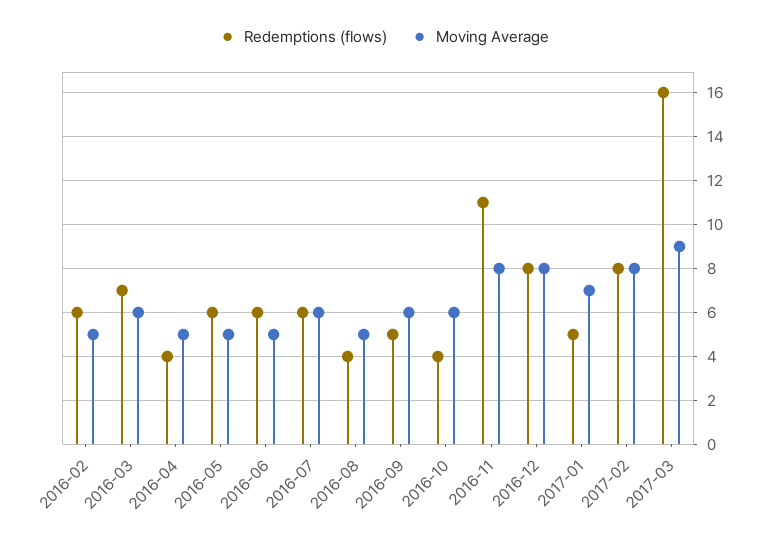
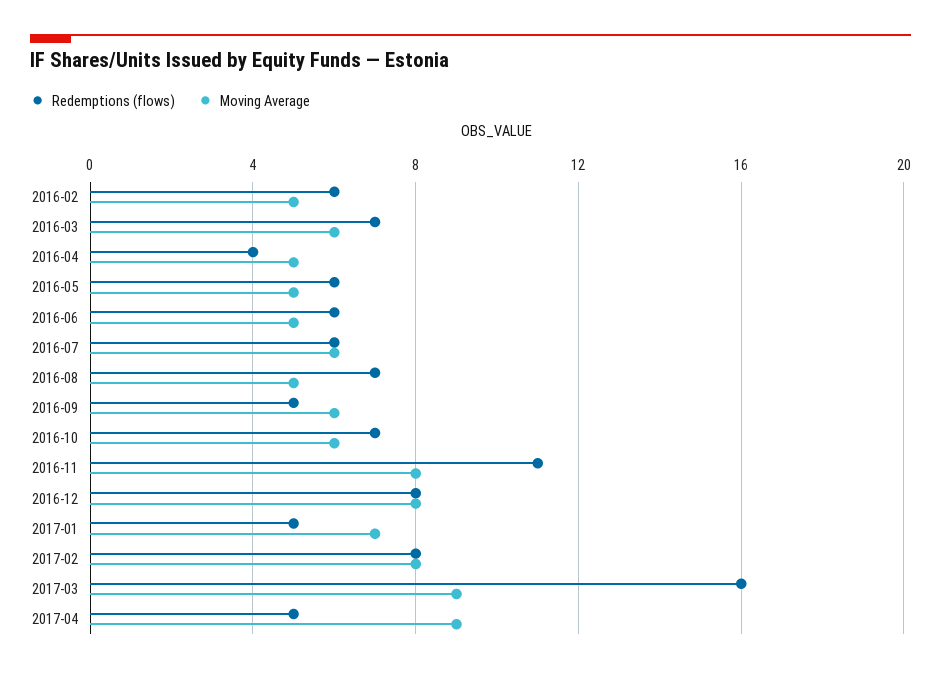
Redemptions (flows), 2016-08: 4 -> 7
Redemptions (flows), 2016-10: 4 -> 7
Redemptions (flows), 2017-04: none -> 5
Moving Average, 2017-04: none -> 9

